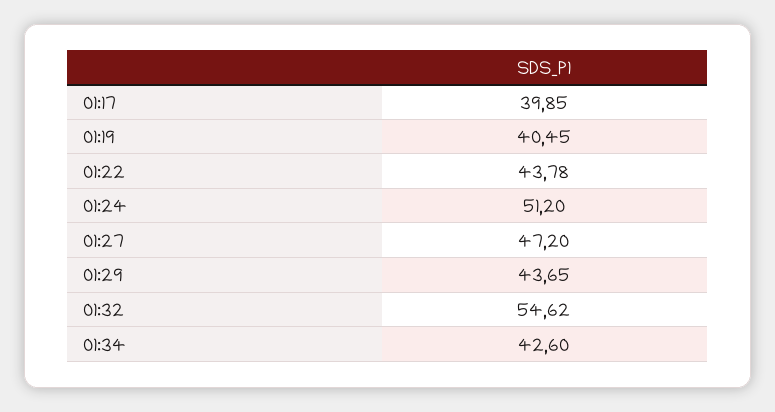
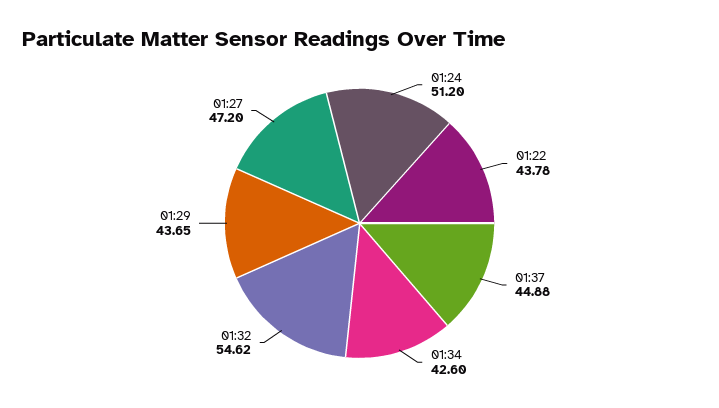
01:17: 39.85 -> none
01:19: 40.45 -> none
01:37: none -> 44.88

